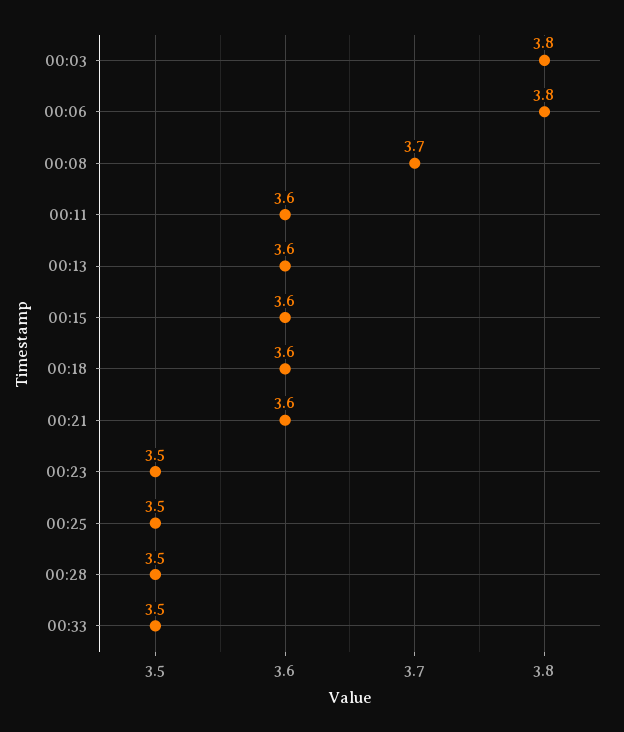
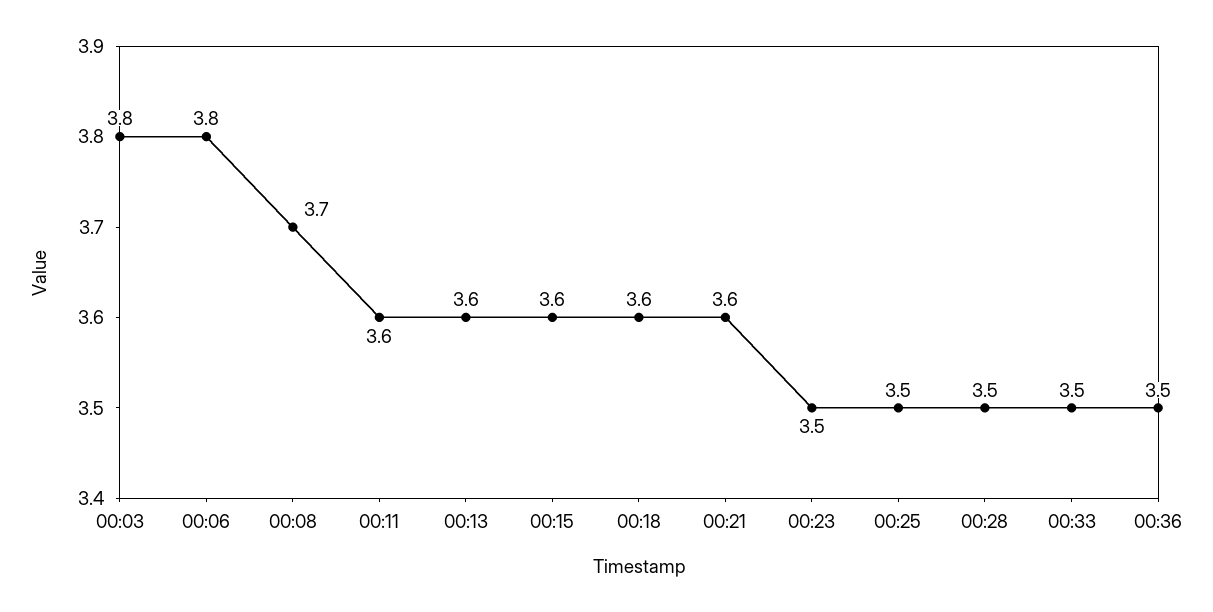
00:36: none -> 3.5

